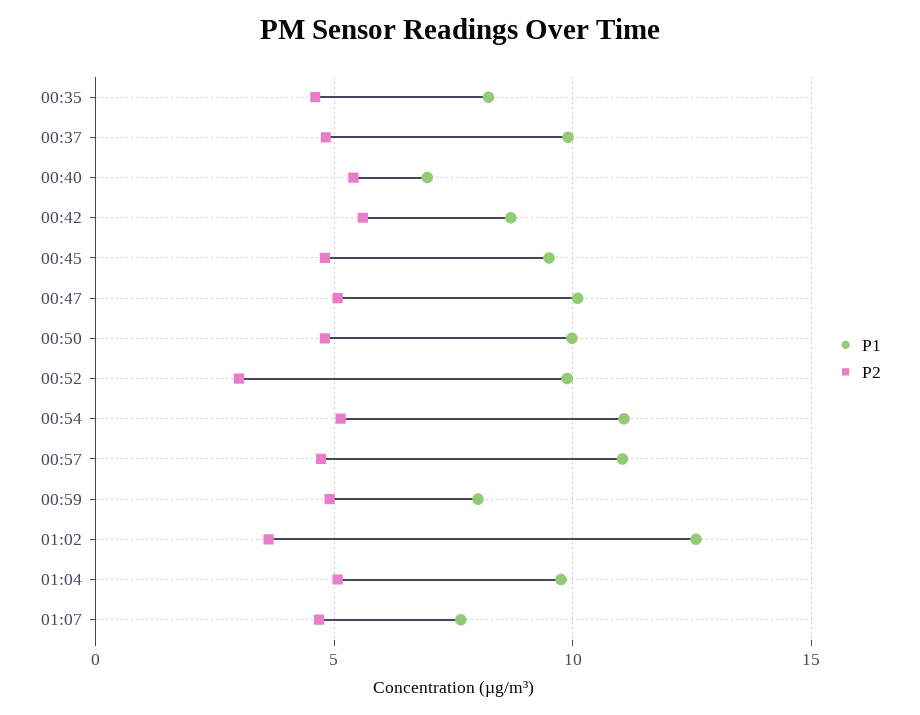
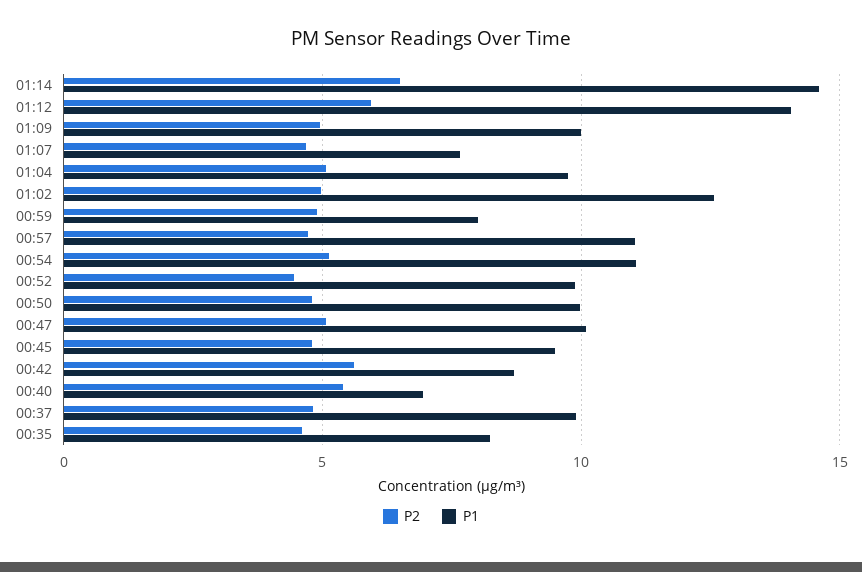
P2, 00:52: 3 -> 4.5
P2, 01:02: 3.5 -> 5
P2, 01:14: none -> 6.5
P1, 01:14: none -> 14.5
P2, 01:12: none -> 6
P1, 01:12: none -> 14
P2, 01:09: none -> 5
P1, 01:09: none -> 10

